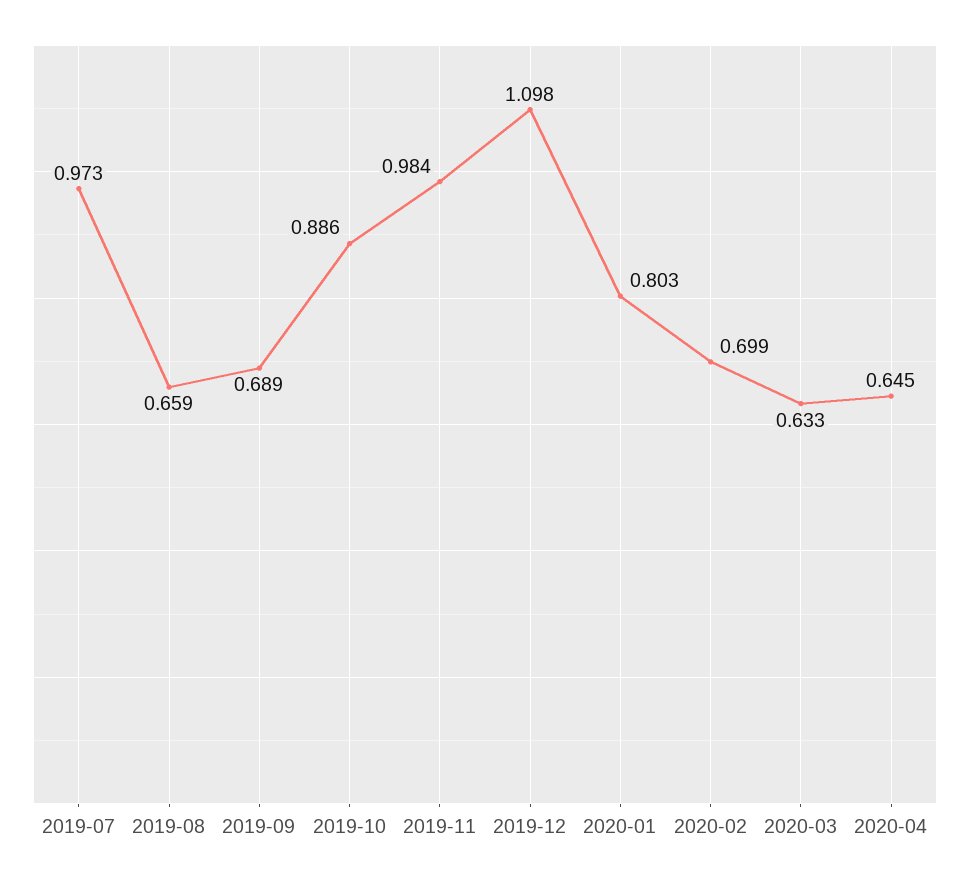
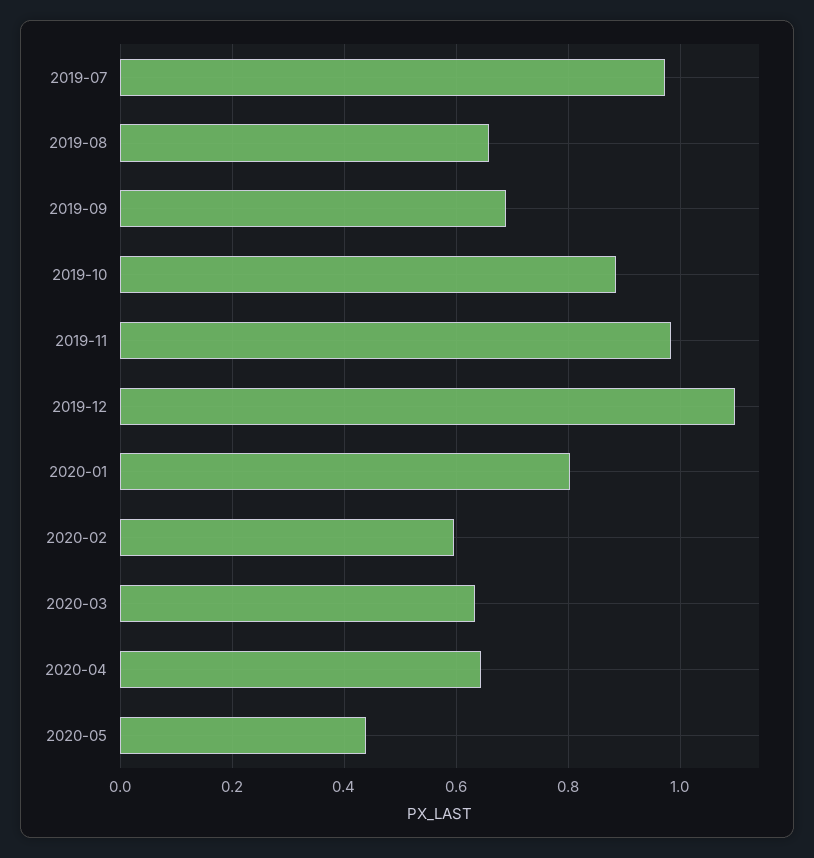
2020-02: 0.699 -> 0.6
2020-05: none -> 0.44

